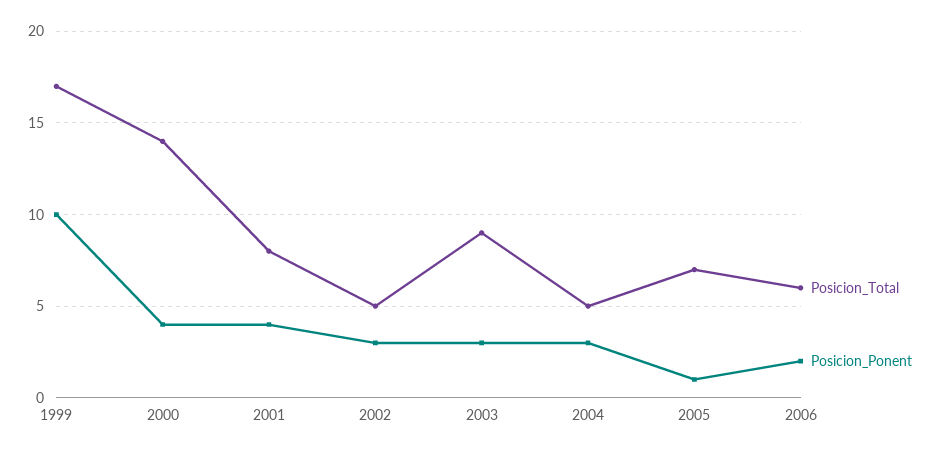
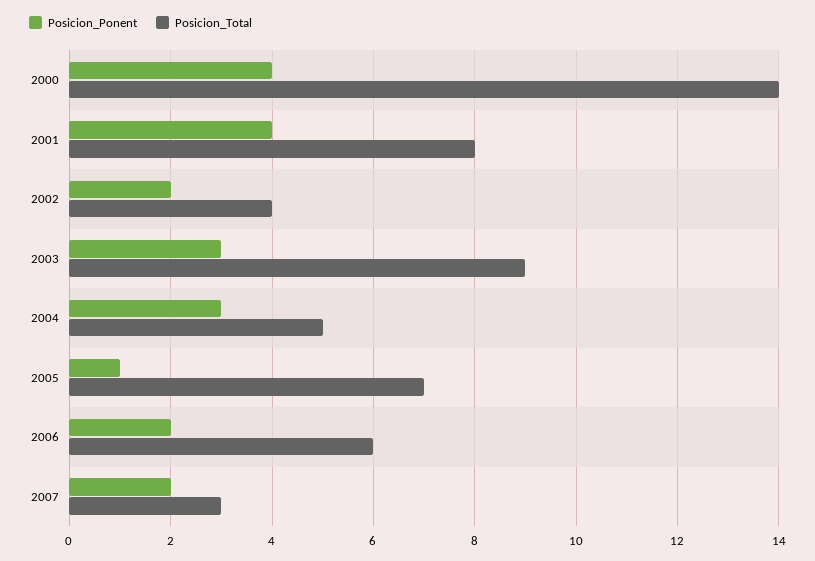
Posicion_Total, 1999: 17 -> none
Posicion_Ponent, 1999: 10 -> none
Posicion_Total, 2002: 5 -> 4
Posicion_Ponent, 2002: 3 -> 2
Posicion_Ponent, 2007: none -> 2
Posicion_Total, 2007: none -> 3

